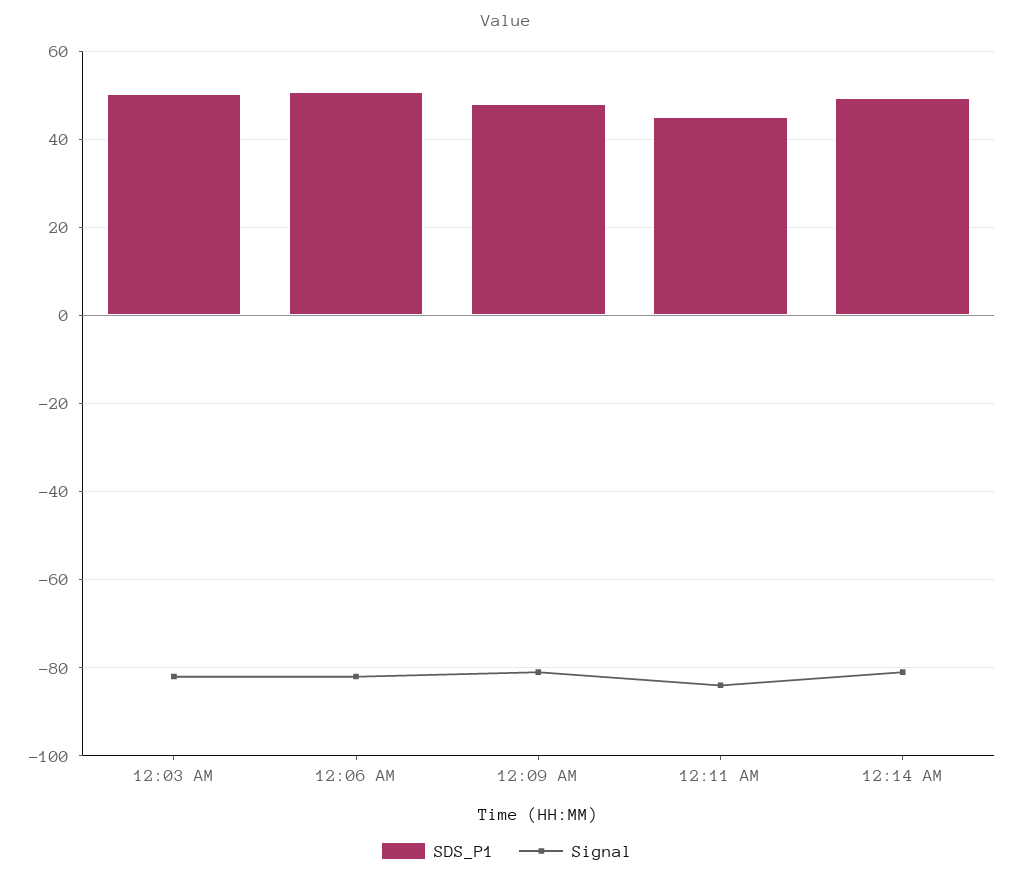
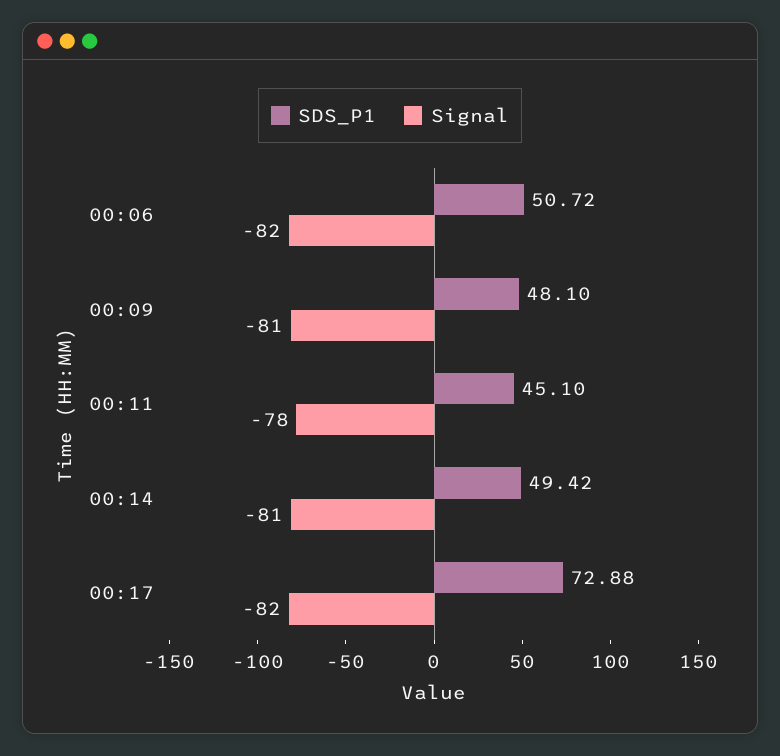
SDS_P1, 12:03 AM: 50 -> none
Signal, 12:03 AM: -82 -> none
Signal, 12:11 AM: -84 -> -78
SDS_P1, 00:17: none -> 72.88
Signal, 00:17: none -> -82

